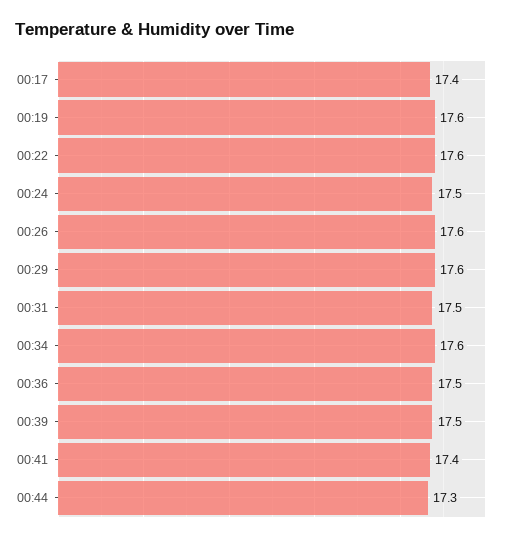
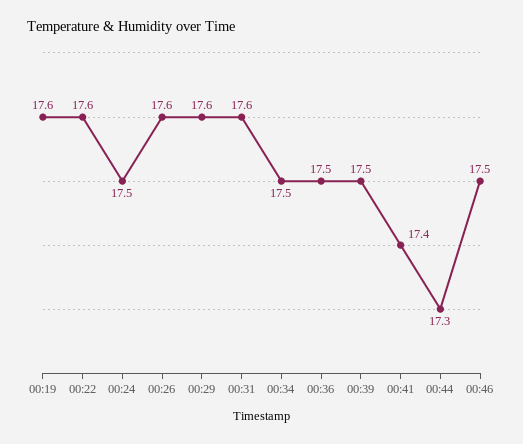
00:17: 17.4 -> none
00:31: 17.5 -> 17.6
00:34: 17.6 -> 17.5
00:46: none -> 17.5

